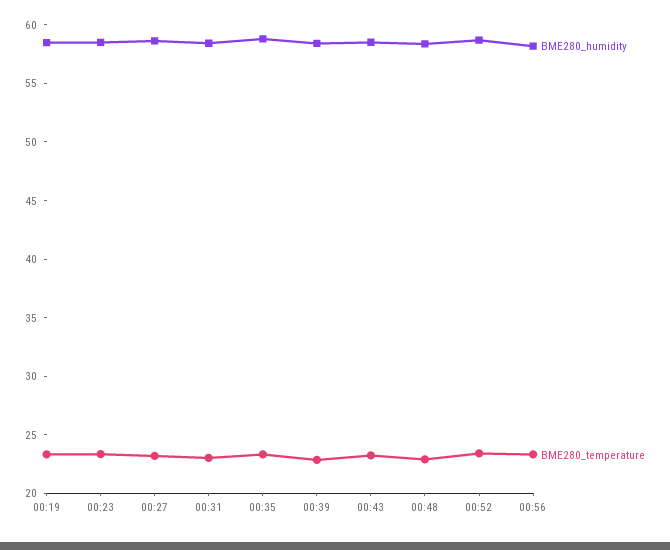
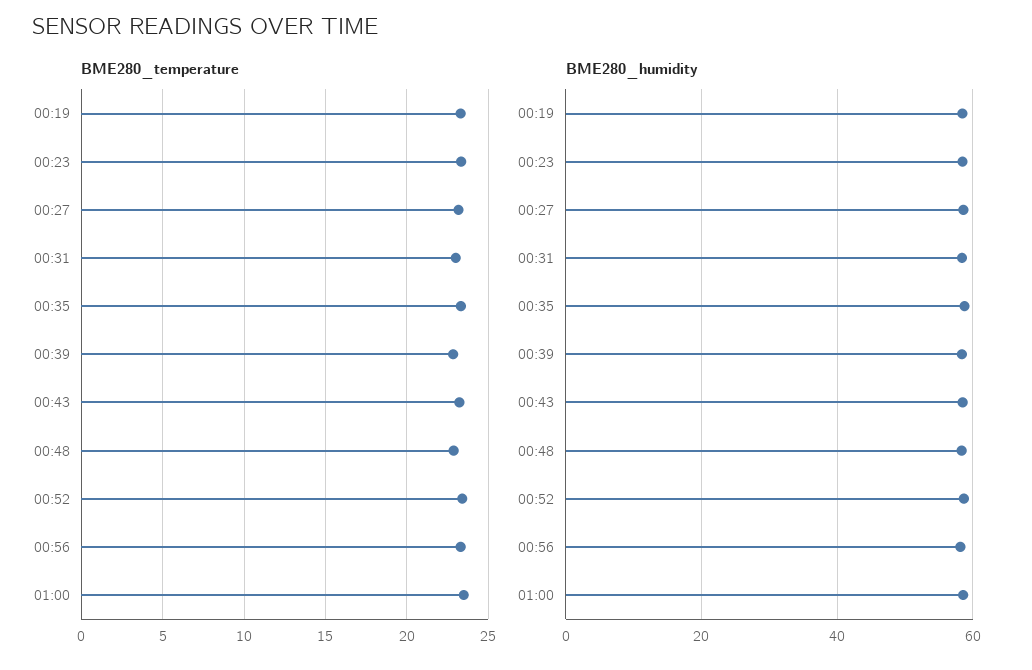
BME280_temperature, 01:00: none -> 23.5
BME280_humidity, 01:00: none -> 58

